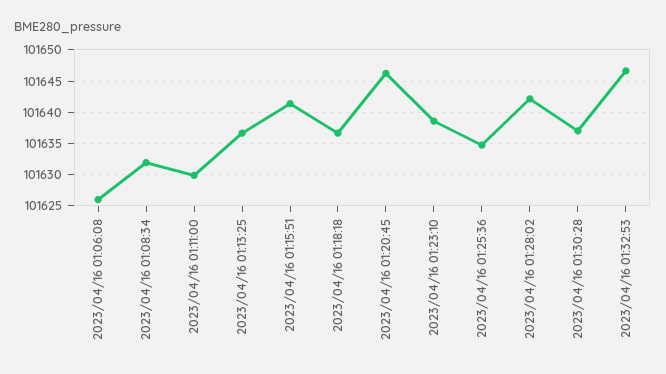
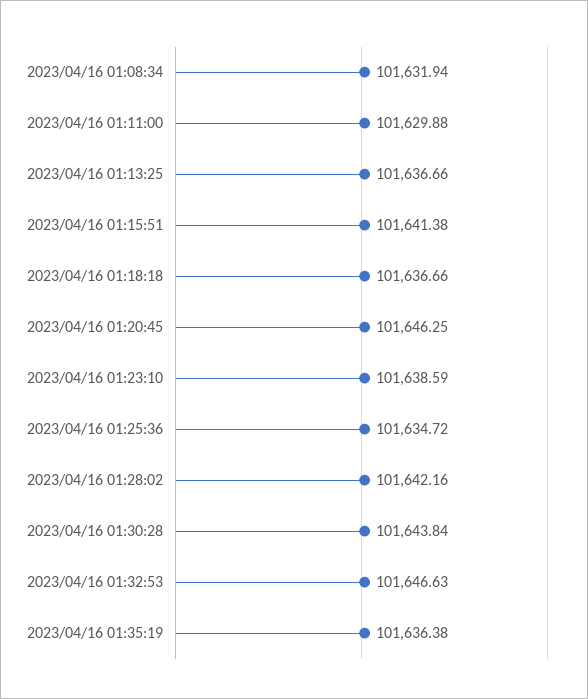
2023/04/16 01:06:08: 101626 -> none
2023/04/16 01:30:28: 101637 -> 101643.84
2023/04/16 01:35:19: none -> 101636.38

